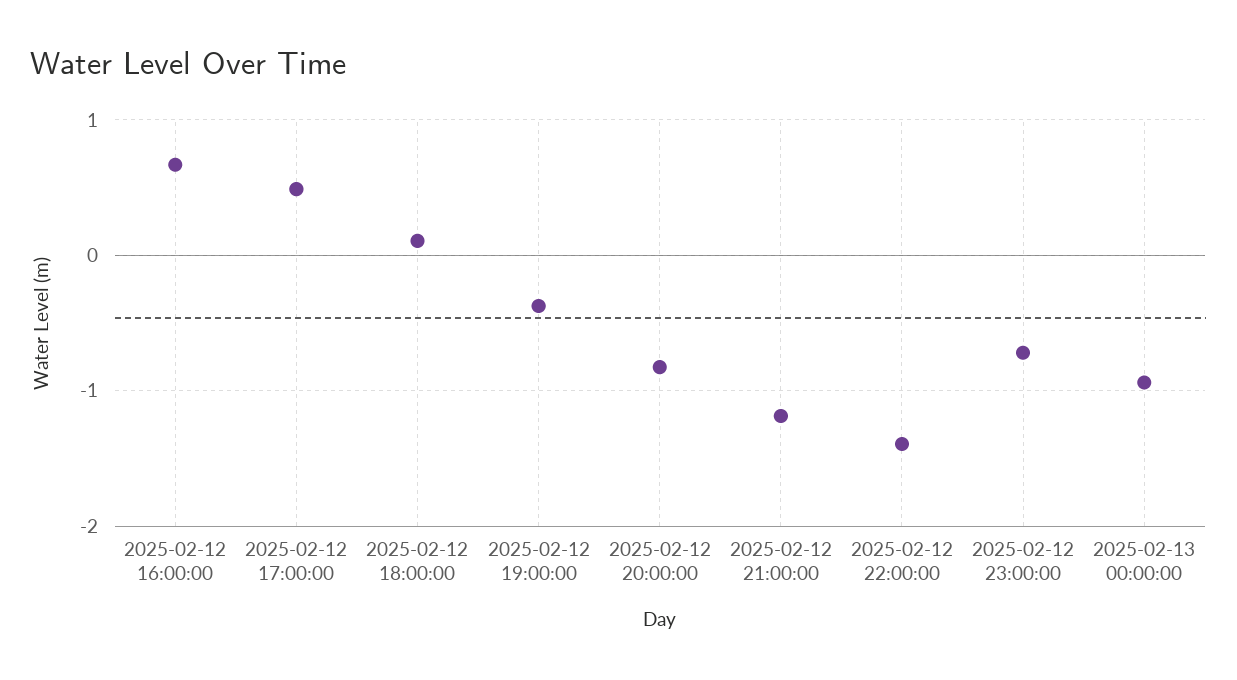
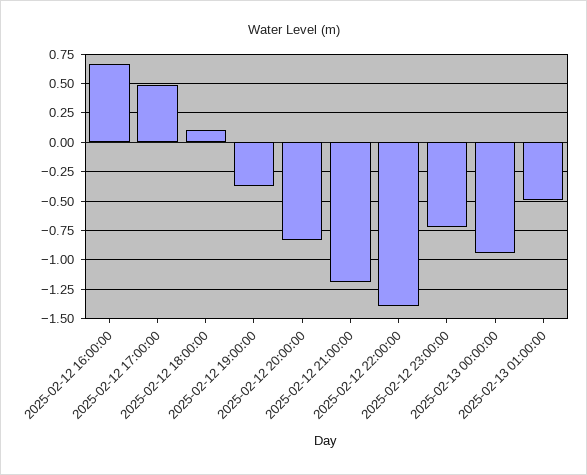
2025-02-13 01:00:00: none -> -0.5

